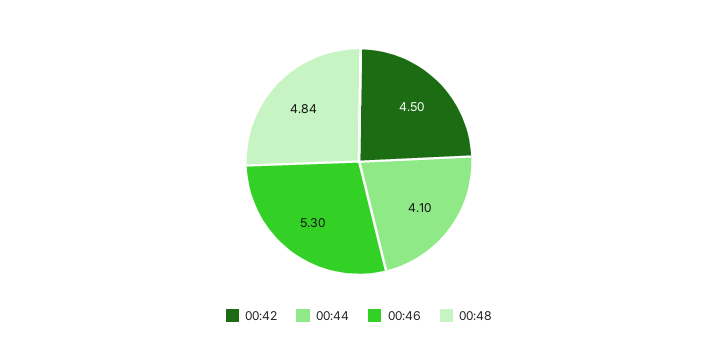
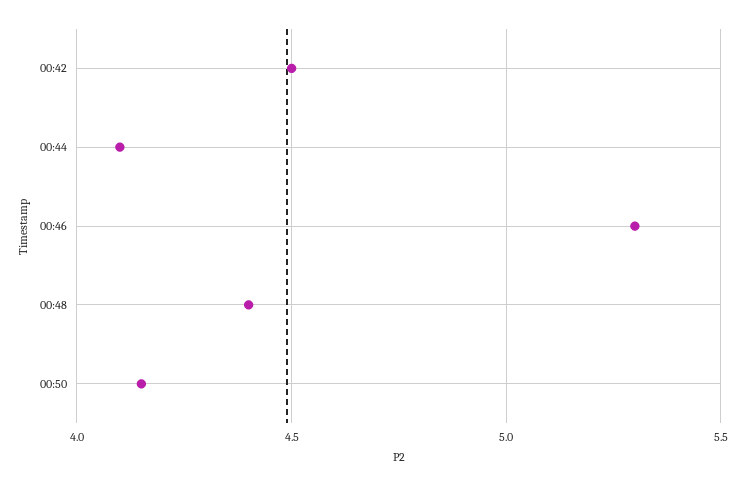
00:48: 4.84 -> 4.4
00:50: none -> 4.15

